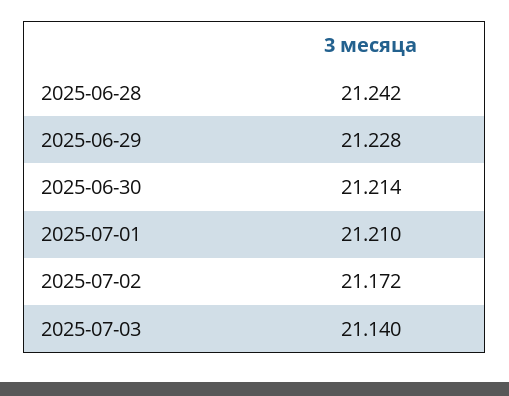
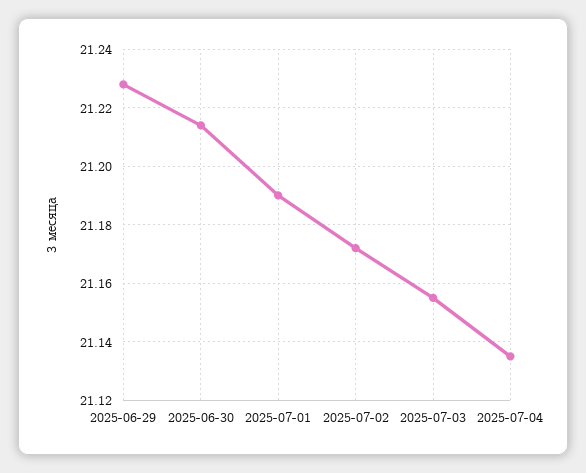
2025-06-28: 21.242 -> none
2025-07-01: 21.21 -> 21.19
2025-07-03: 21.14 -> 21.155
2025-07-04: none -> 21.135

